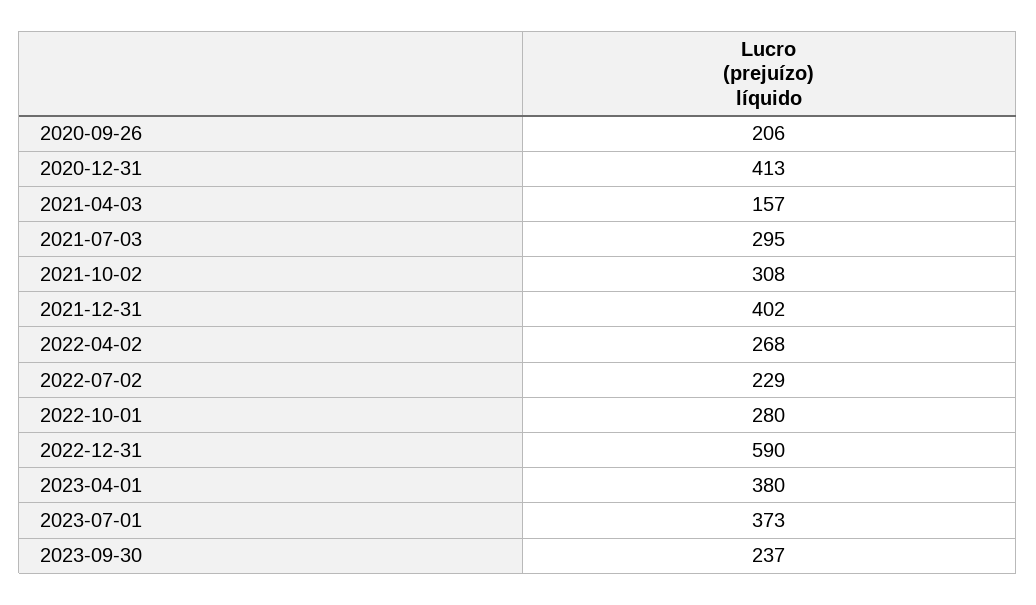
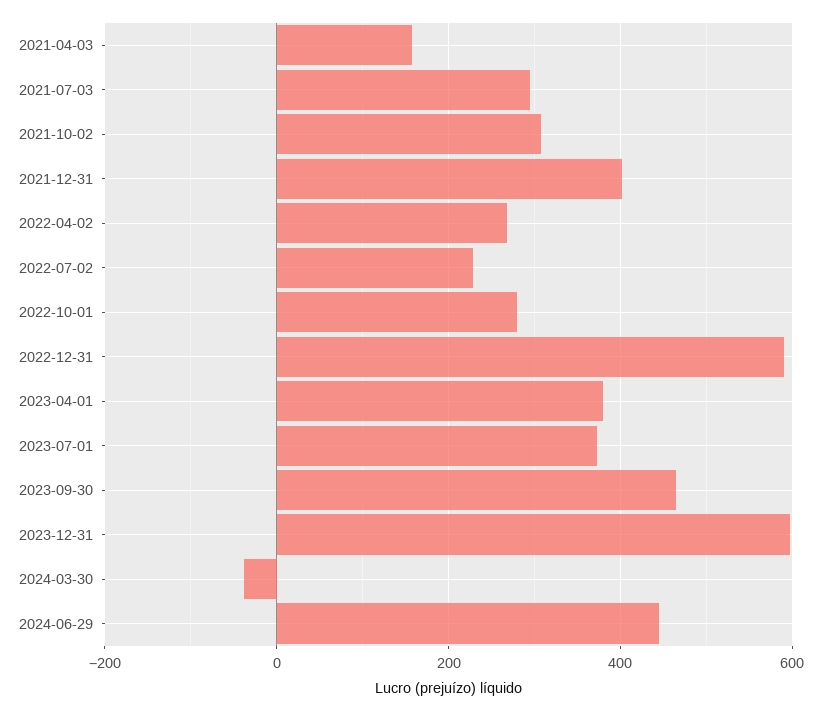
2020-09-26: 206 -> none
2020-12-31: 413 -> none
2023-09-30: 237 -> 460
2023-12-31: none -> 600
2024-03-30: none -> -40
2024-06-29: none -> 440

